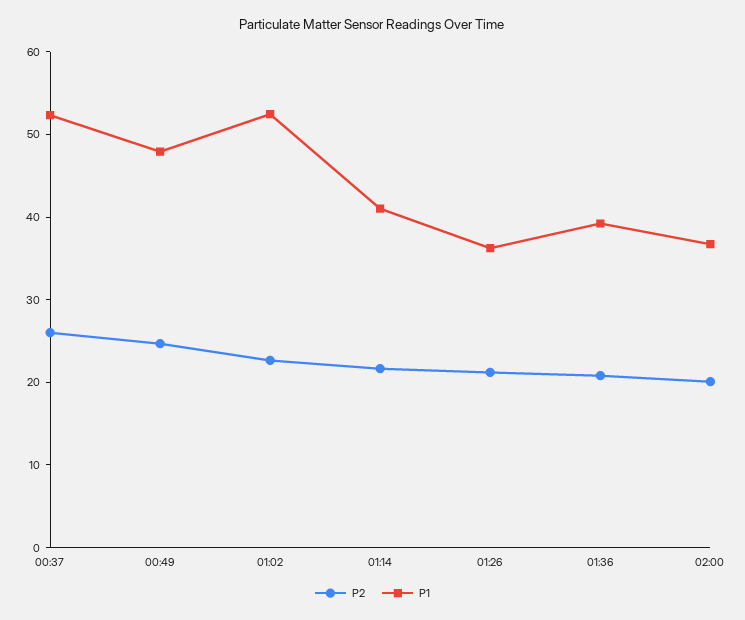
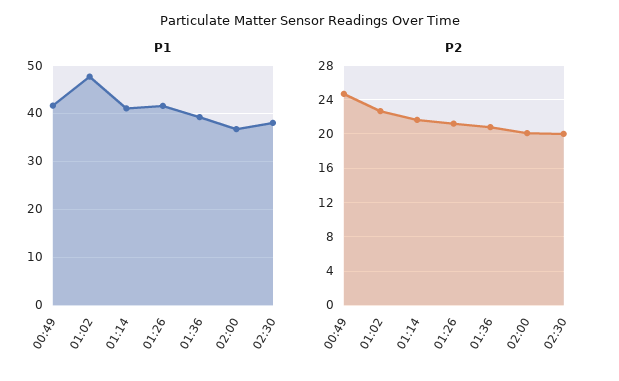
P2, 00:37: 26 -> none
P1, 00:37: 52 -> none
P1, 00:49: 48 -> 42
P1, 01:02: 52 -> 48
P1, 01:26: 36 -> 42
P1, 02:30: none -> 38
P2, 02:30: none -> 20

